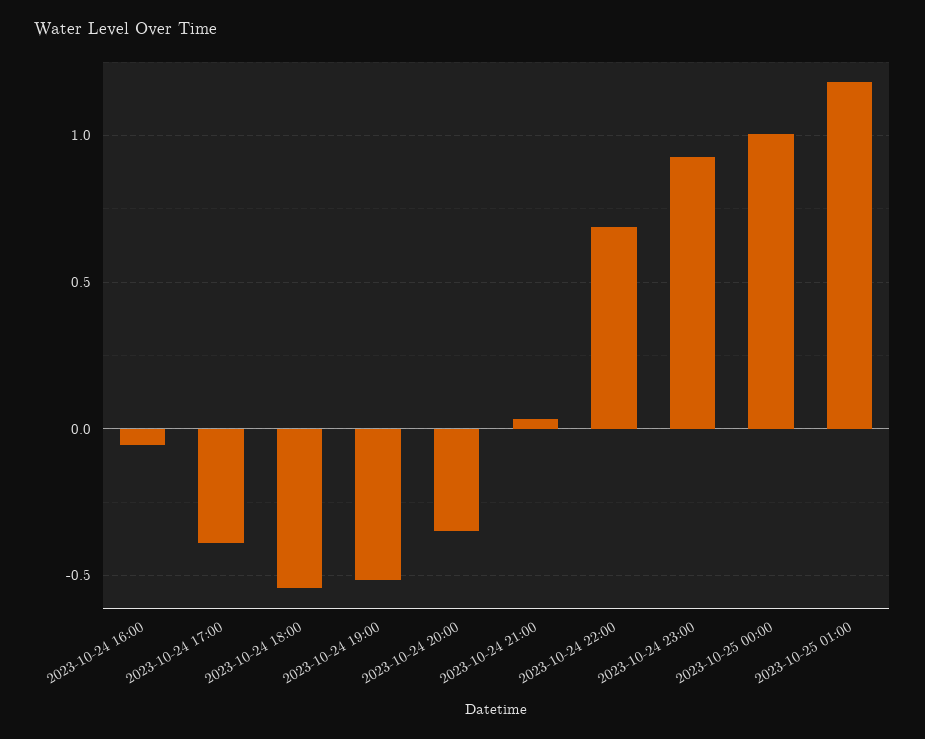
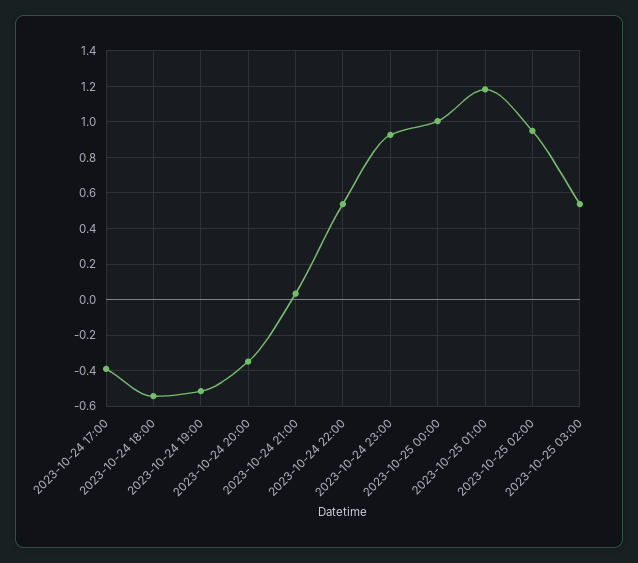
2023-10-24 16:00: -0.05 -> none
2023-10-24 22:00: 0.7 -> 0.55
2023-10-25 02:00: none -> 0.95
2023-10-25 03:00: none -> 0.55

